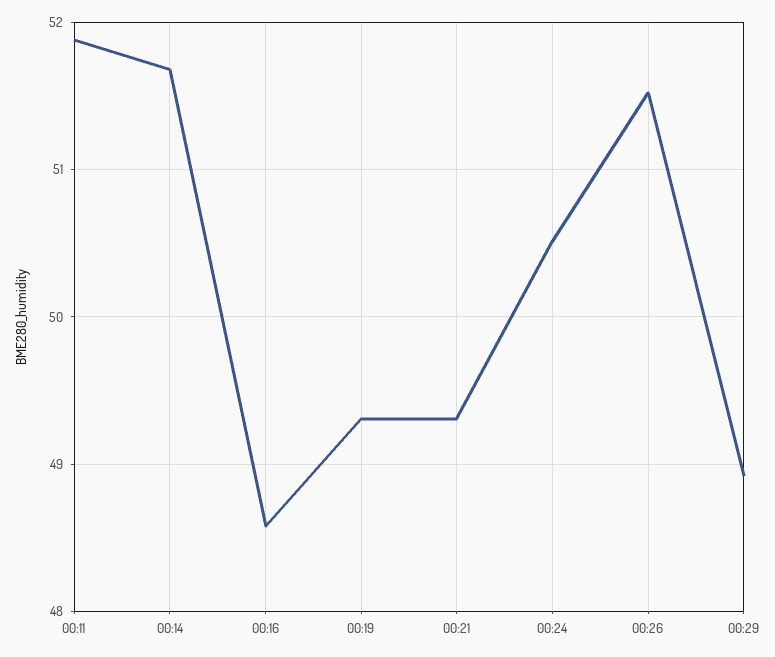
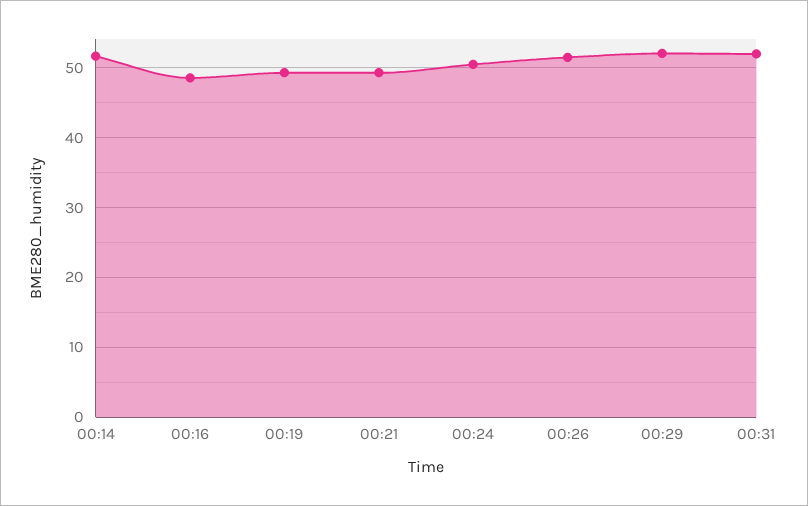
00:11: 51.9 -> none
00:29: 48.9 -> 52
00:31: none -> 52

